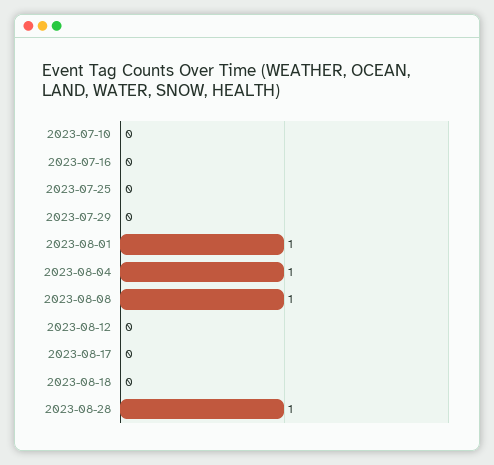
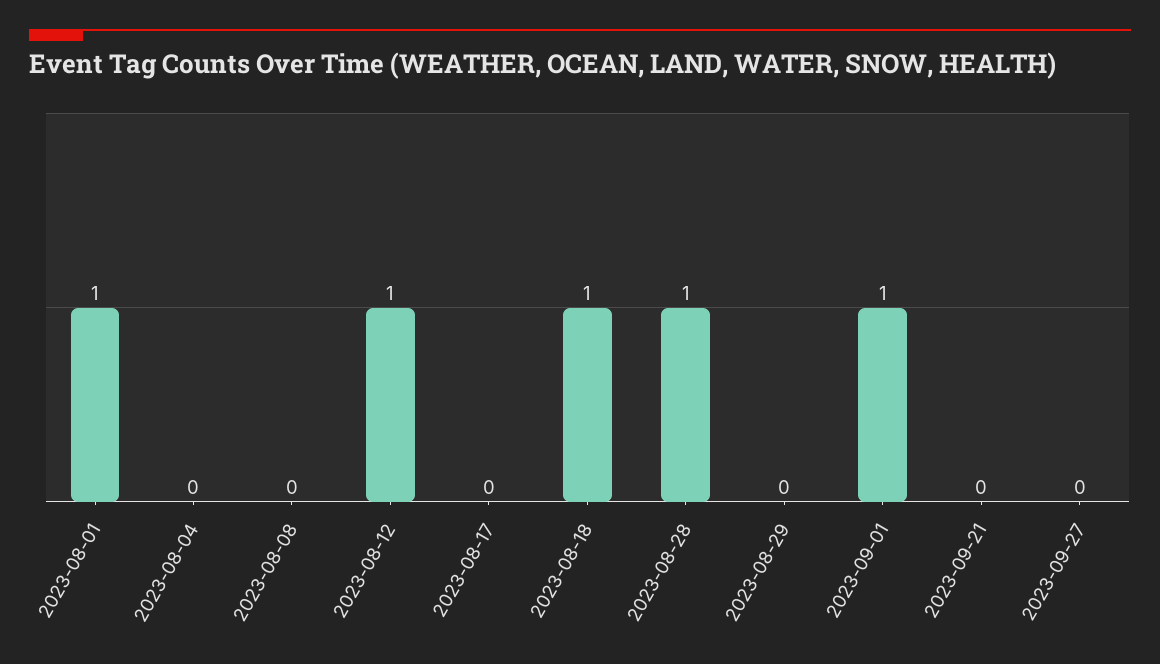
2023-07-10: 0 -> none
2023-07-16: 0 -> none
2023-07-25: 0 -> none
2023-07-29: 0 -> none
2023-08-04: 1 -> 0
2023-08-08: 1 -> 0
2023-08-12: 0 -> 1
2023-08-18: 0 -> 1
2023-08-29: none -> 0
2023-09-01: none -> 1
2023-09-21: none -> 0
2023-09-27: none -> 0

